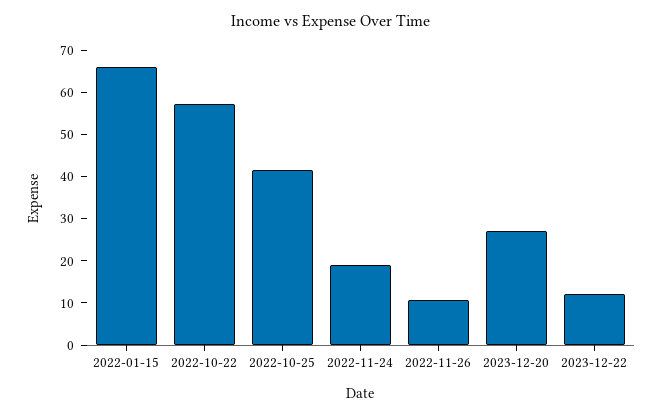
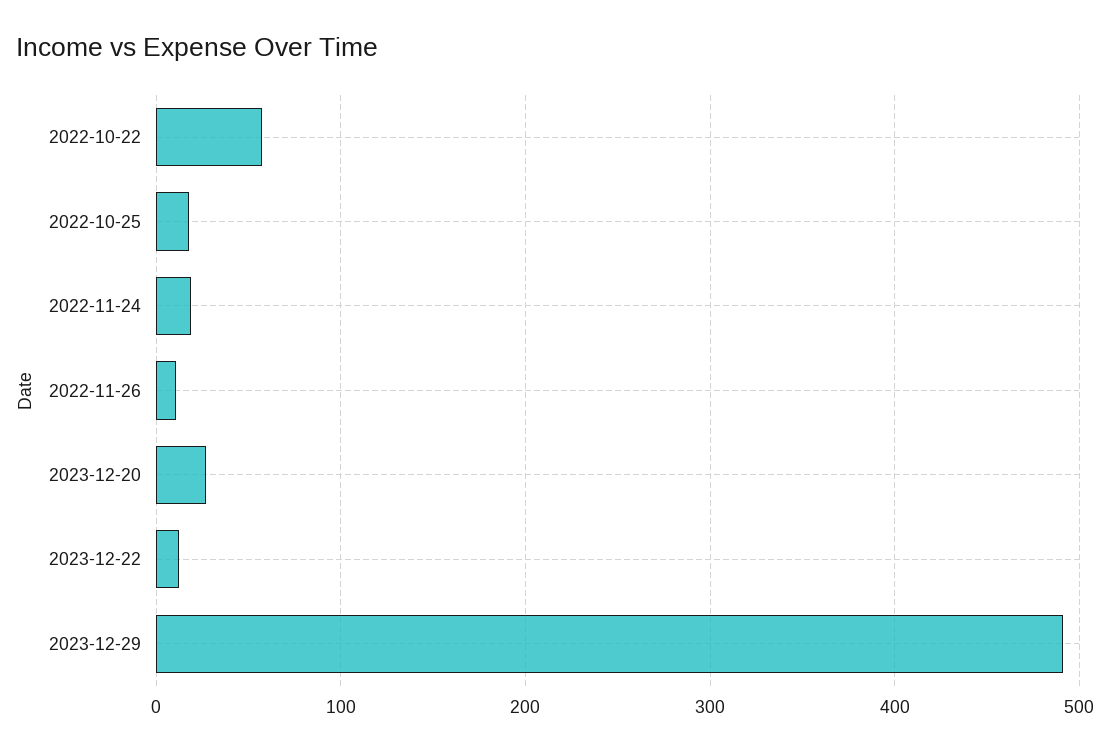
2022-01-15: 66 -> none
2022-10-25: 42 -> 20
2023-12-29: none -> 490

